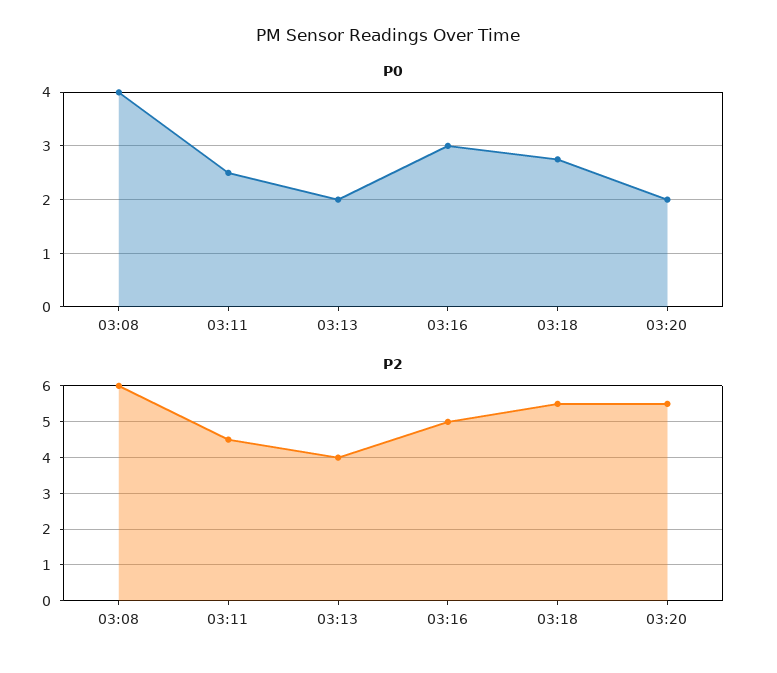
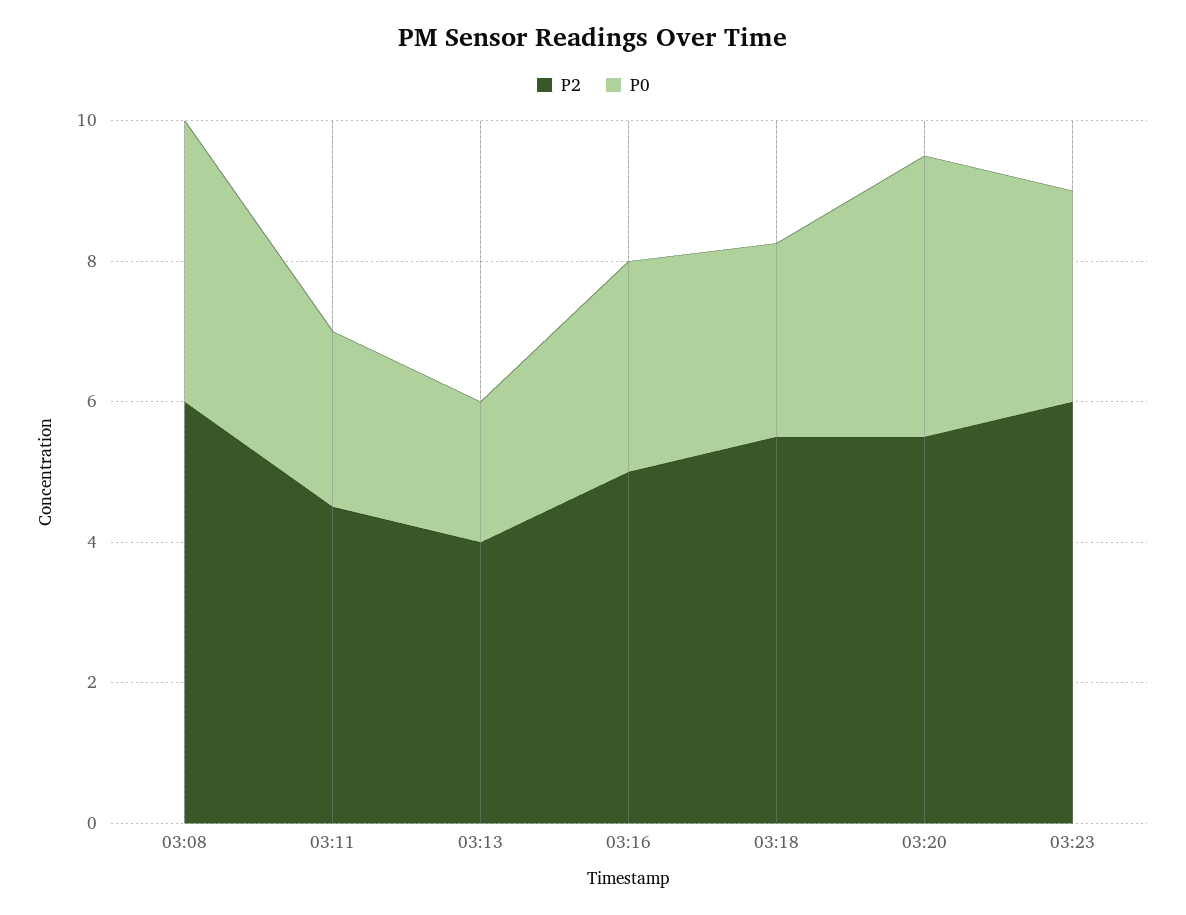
P0, 03:20: 2 -> 4
P2, 03:23: none -> 6
P0, 03:23: none -> 3

